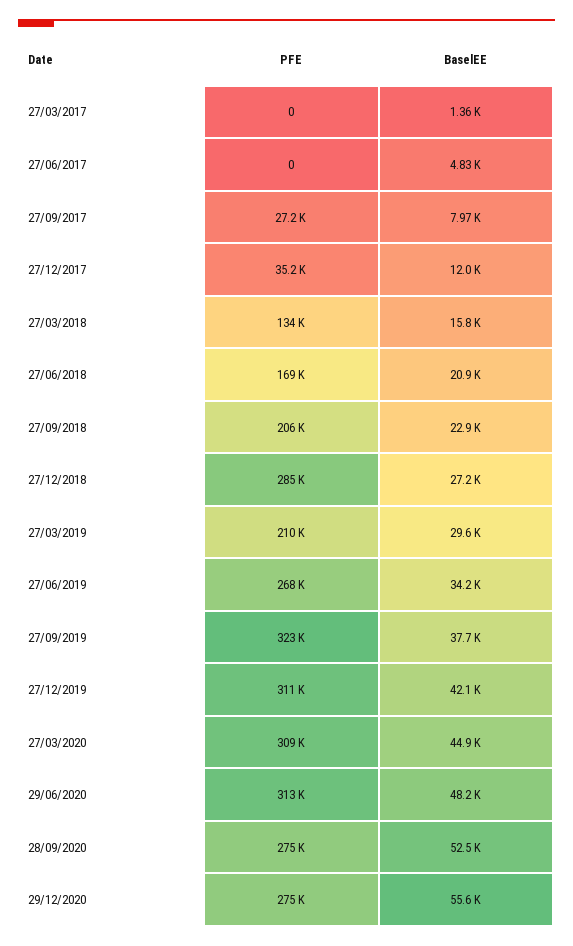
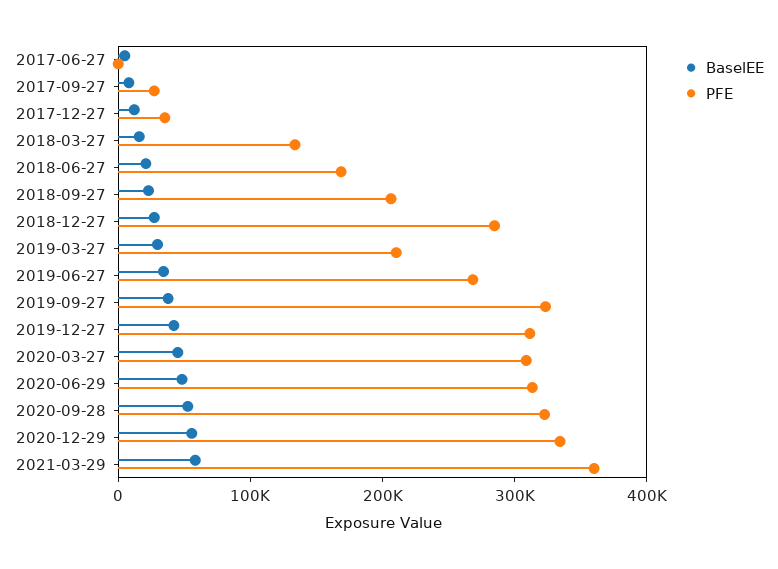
PFE, 27/03/2017: 0 -> none
BaselEE, 27/03/2017: 1360 -> none
PFE, 28/09/2020: 275000 -> 320000
PFE, 29/12/2020: 275000 -> 340000
BaselEE, 2021-03-29: none -> 60000
PFE, 2021-03-29: none -> 360000

